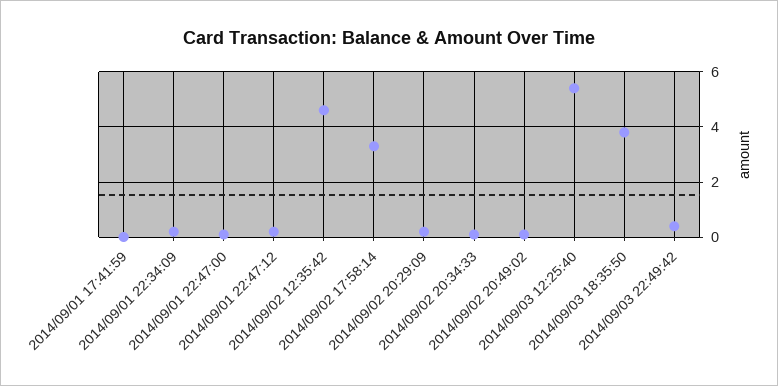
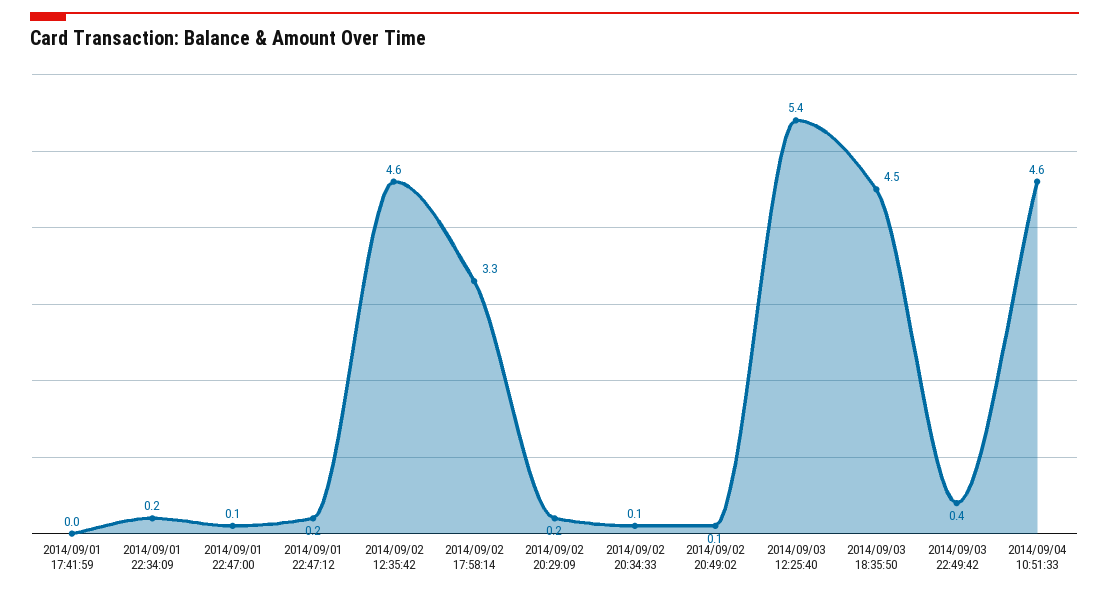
2014/09/03 18:35:50: 3.75 -> 4.5
2014/09/04 10:51:33: none -> 4.6

